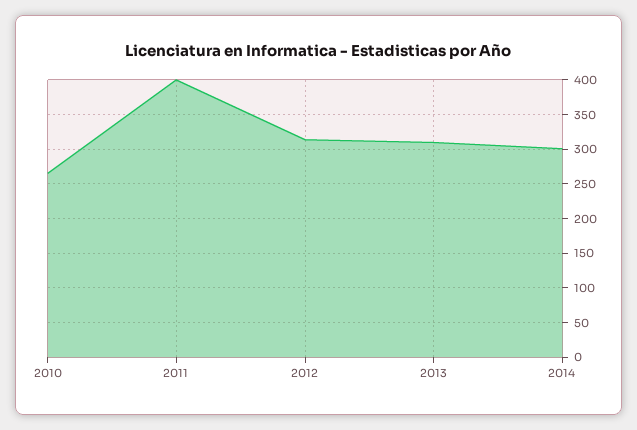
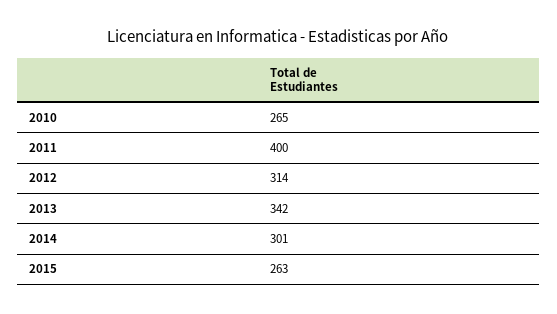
2013: 310 -> 342
2015: none -> 263

